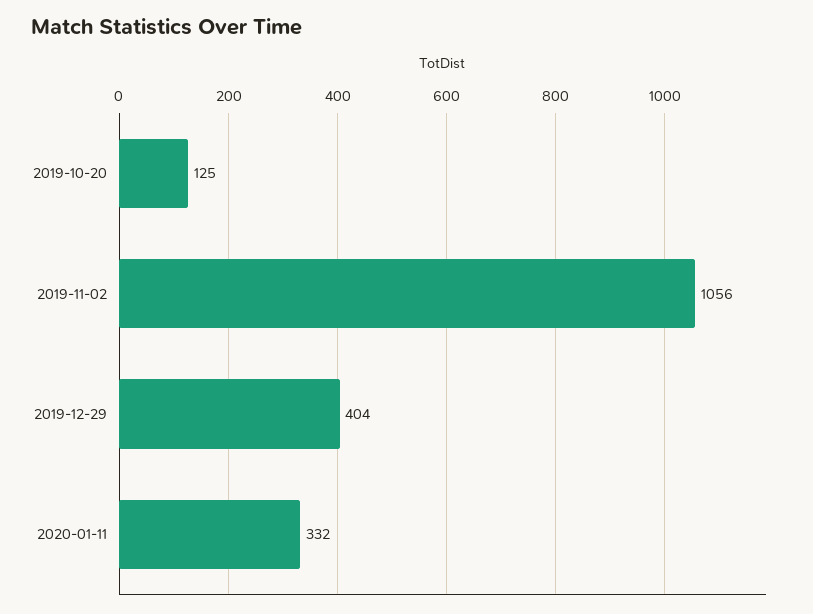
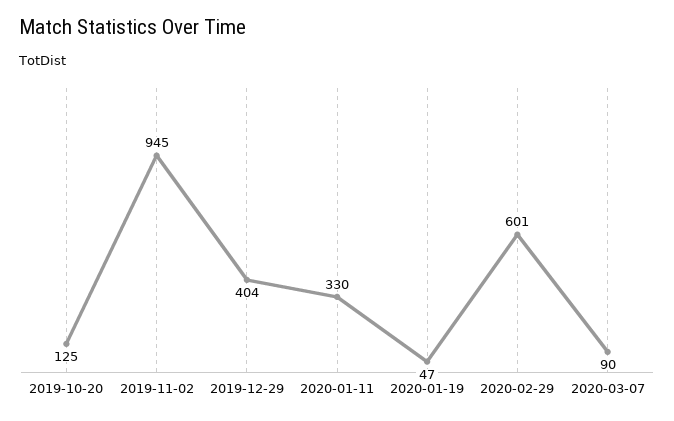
2019-11-02: 1056 -> 945
2020-01-11: 332 -> 330
2020-01-19: none -> 47
2020-02-29: none -> 601
2020-03-07: none -> 90

